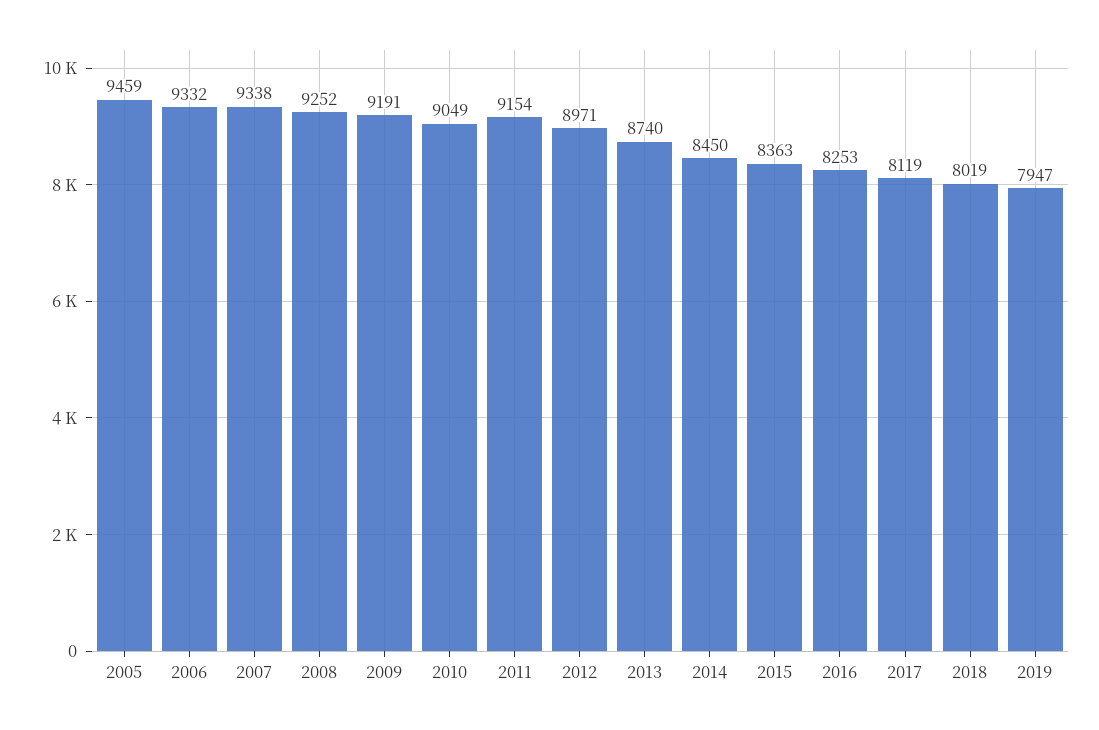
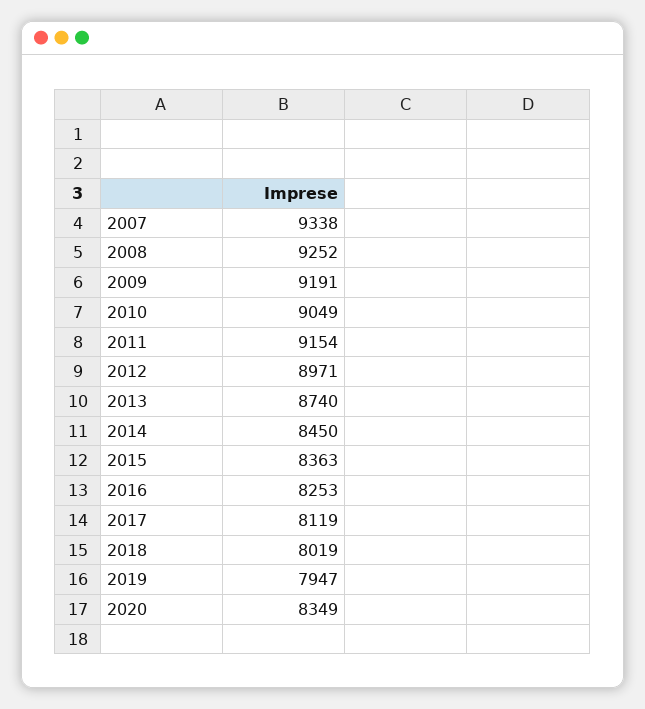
2005: 9459 -> none
2006: 9332 -> none
2020: none -> 8349

